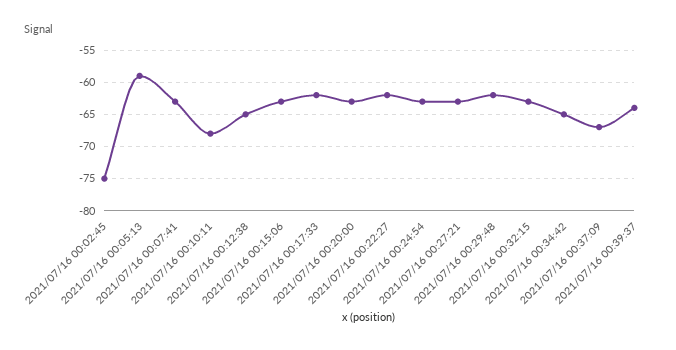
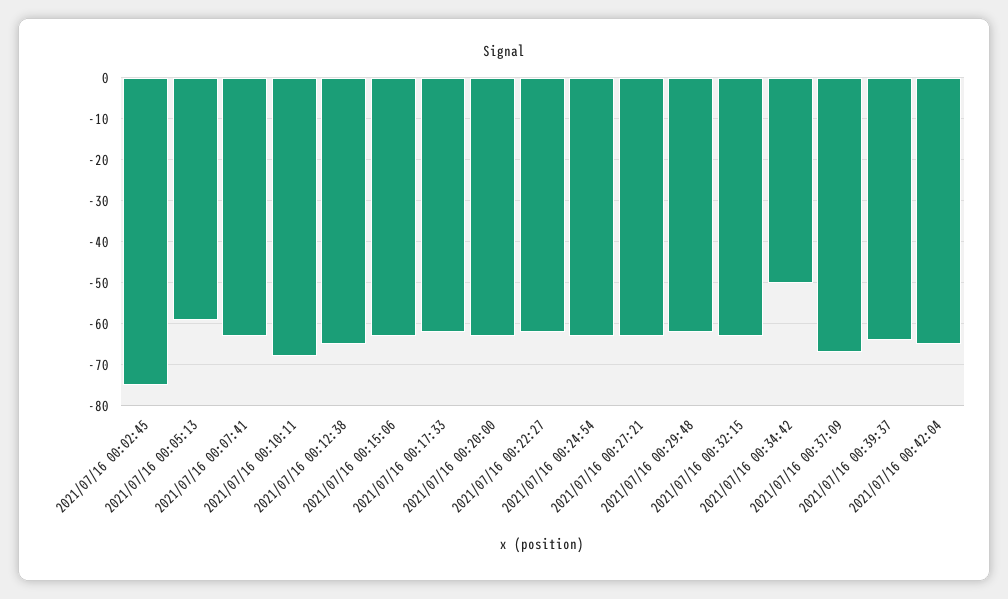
2021/07/16 00:34:42: -65 -> -50
2021/07/16 00:42:04: none -> -65

